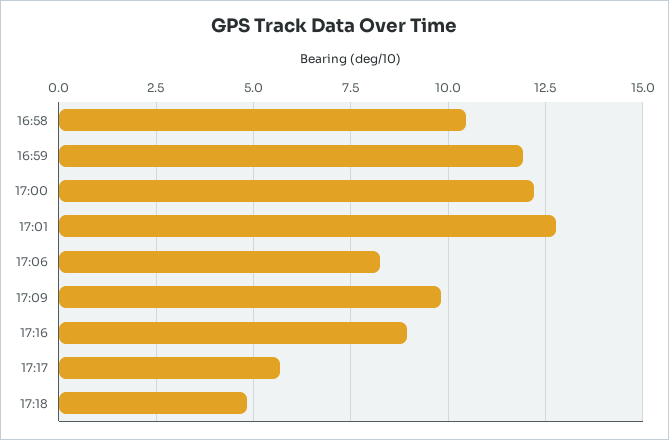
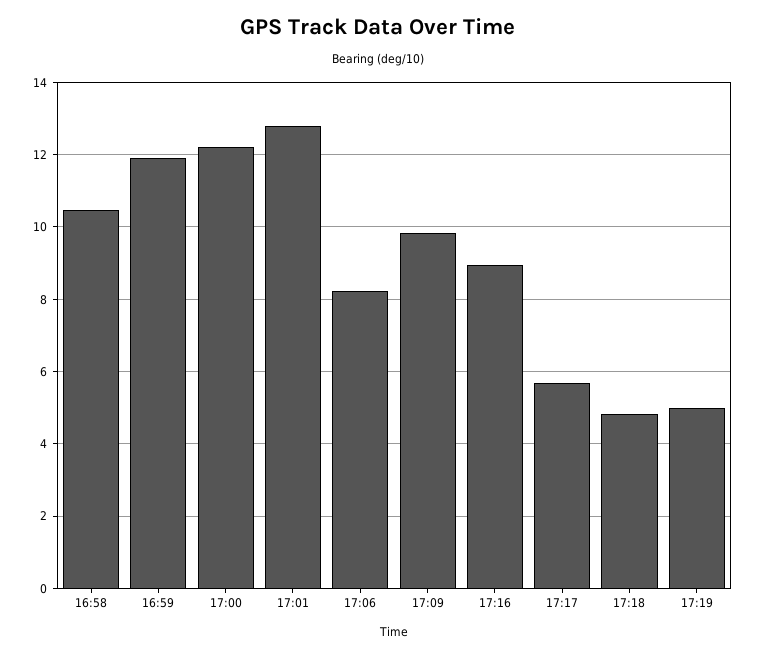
17:19: none -> 5

